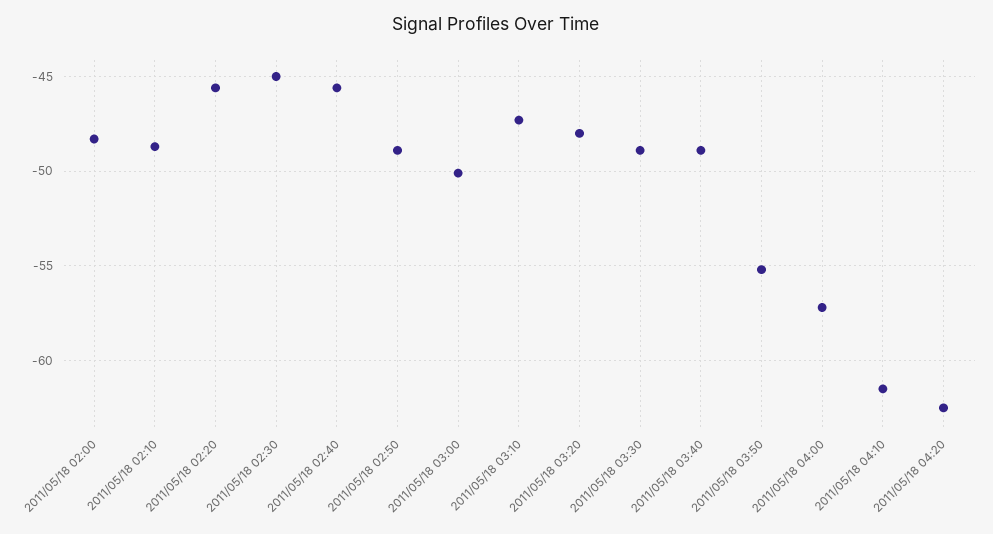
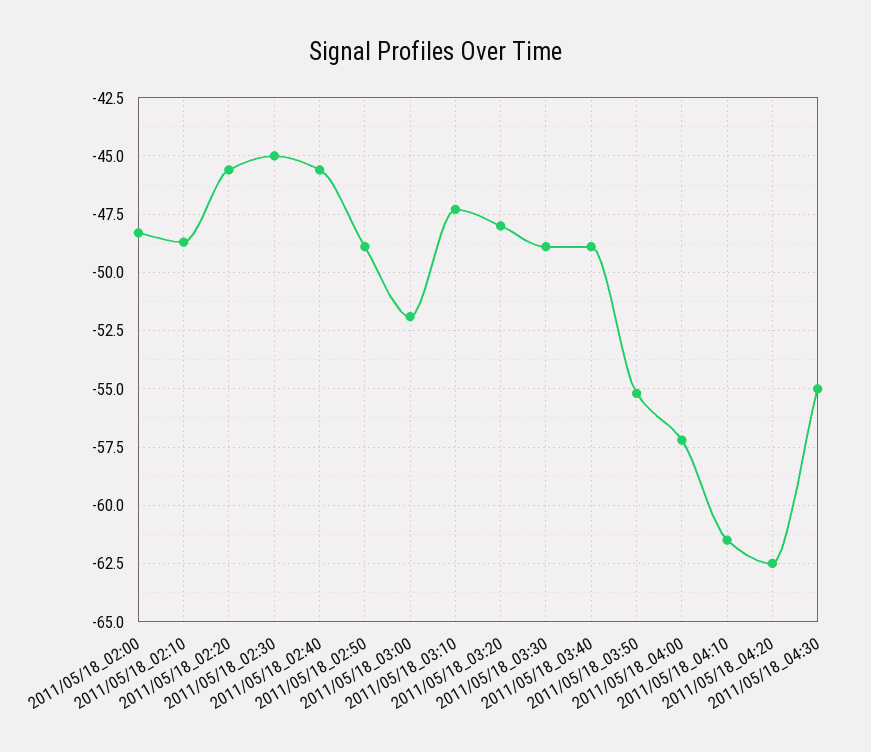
2011/05/18 03:00: -50 -> -52
2011/05/18_04:30: none -> -55

